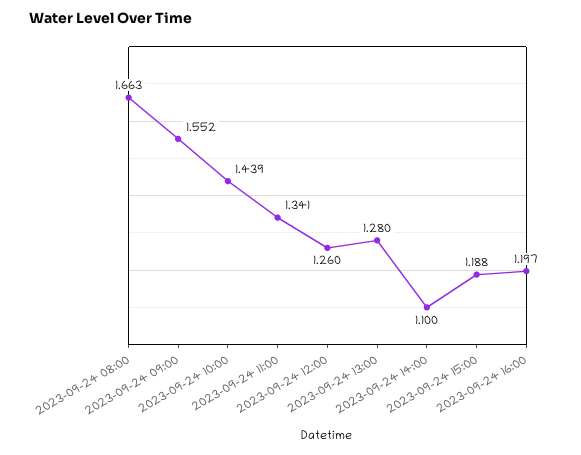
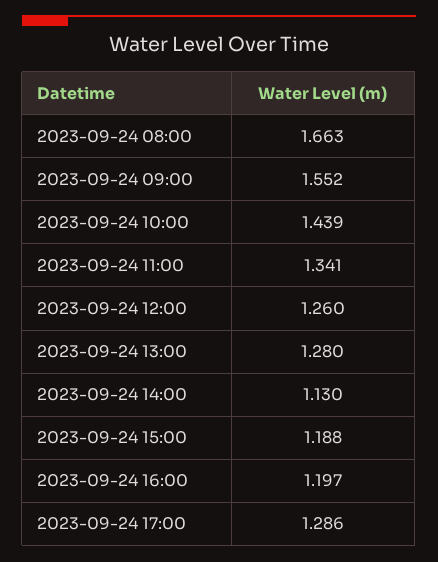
2023-09-24 14:00: 1.1 -> 1.13
2023-09-24 17:00: none -> 1.286

